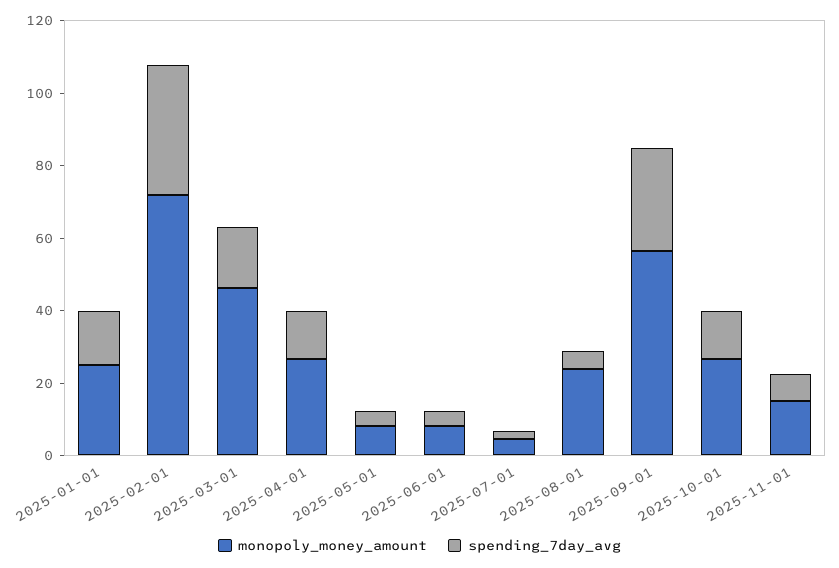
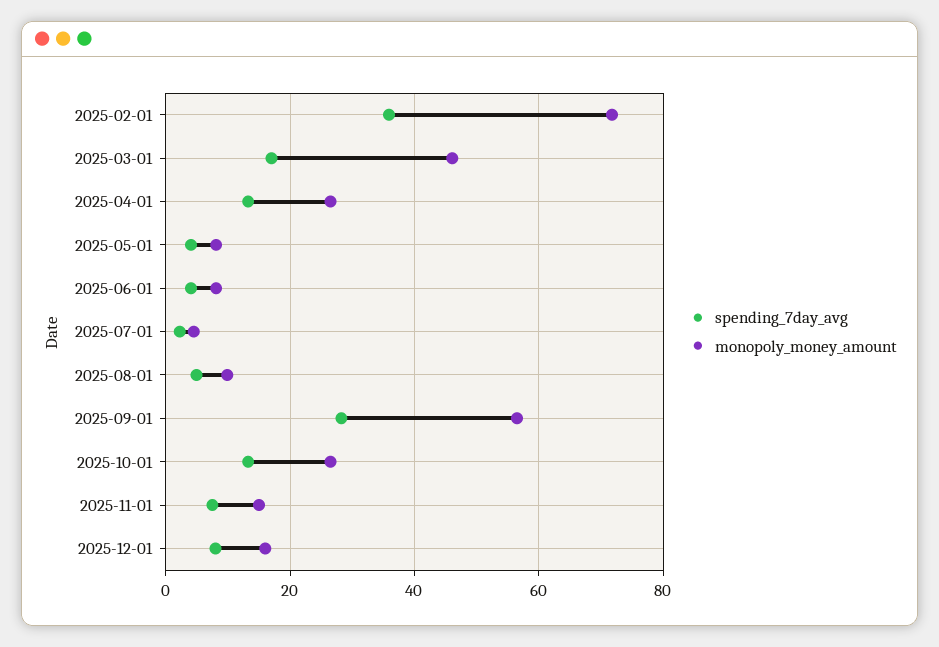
monopoly_money_amount, 2025-01-01: 25 -> none
spending_7day_avg, 2025-01-01: 15 -> none
monopoly_money_amount, 2025-08-01: 25 -> 10
spending_7day_avg, 2025-12-01: none -> 8
monopoly_money_amount, 2025-12-01: none -> 16

